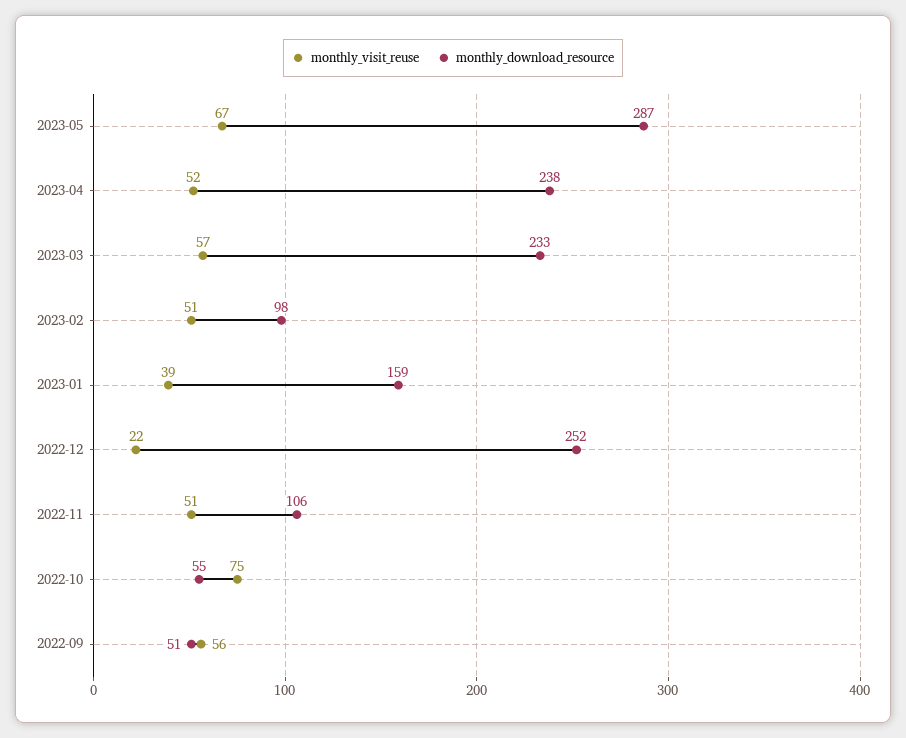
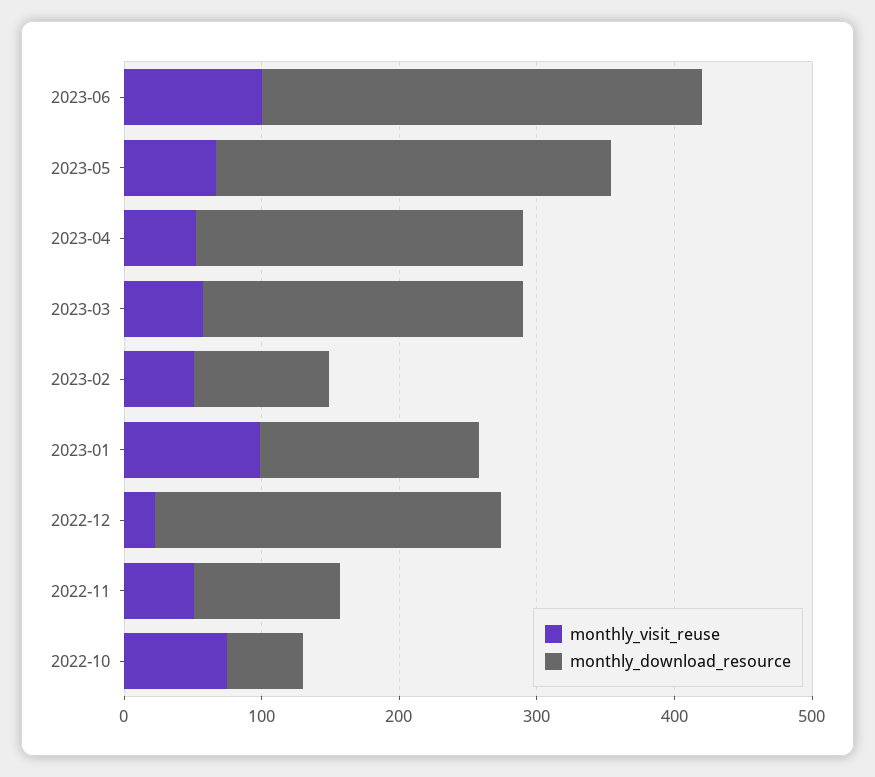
monthly_visit_reuse, 2023-01: 39 -> 100
monthly_visit_reuse, 2022-09: 56 -> none
monthly_download_resource, 2022-09: 51 -> none
monthly_visit_reuse, 2023-06: none -> 100
monthly_download_resource, 2023-06: none -> 320

